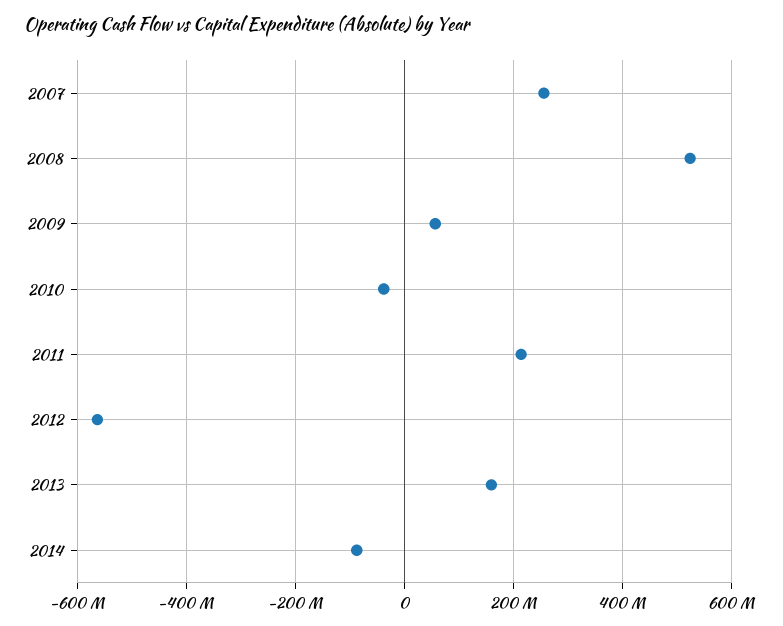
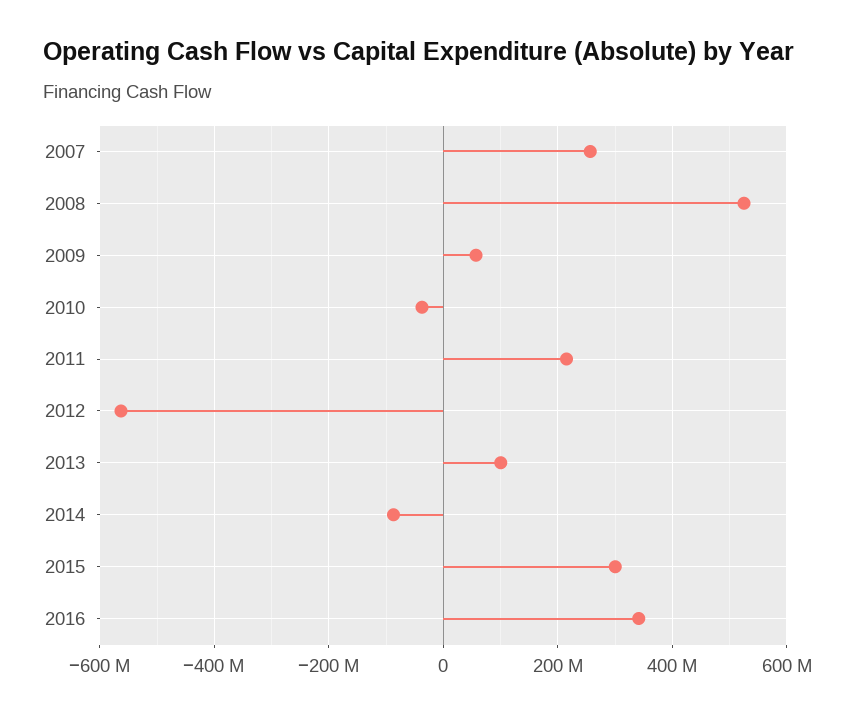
2013: 160000000 -> 100000000
2015: none -> 300000000
2016: none -> 340000000

